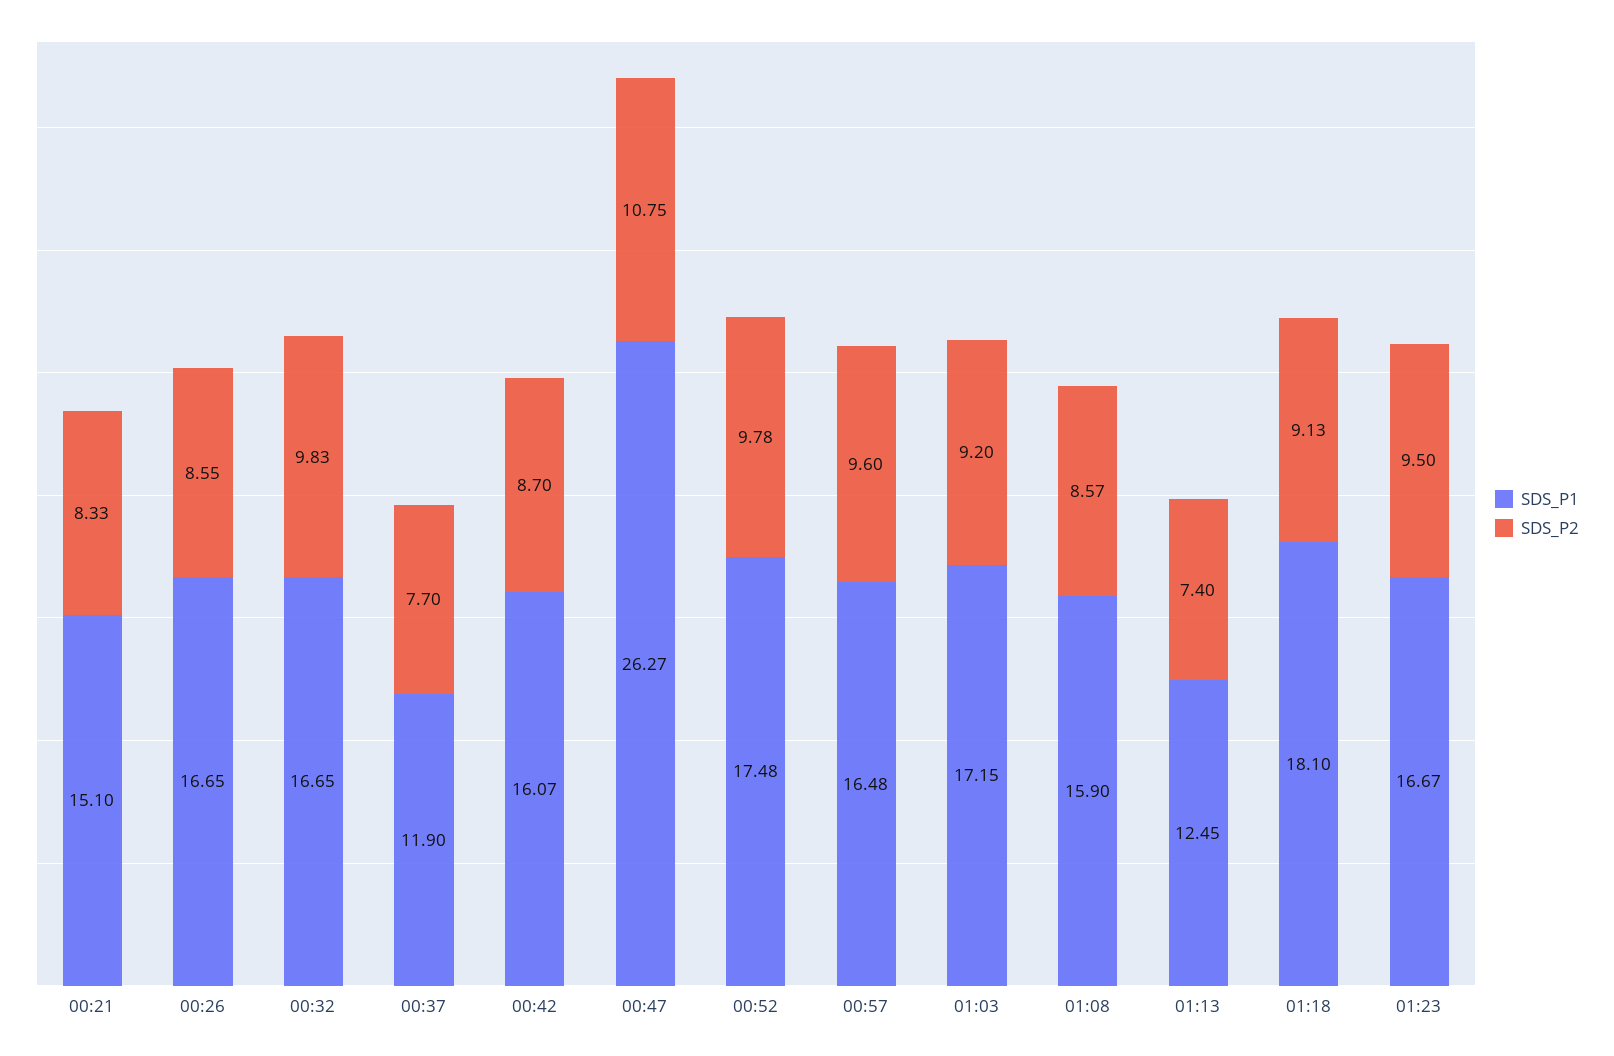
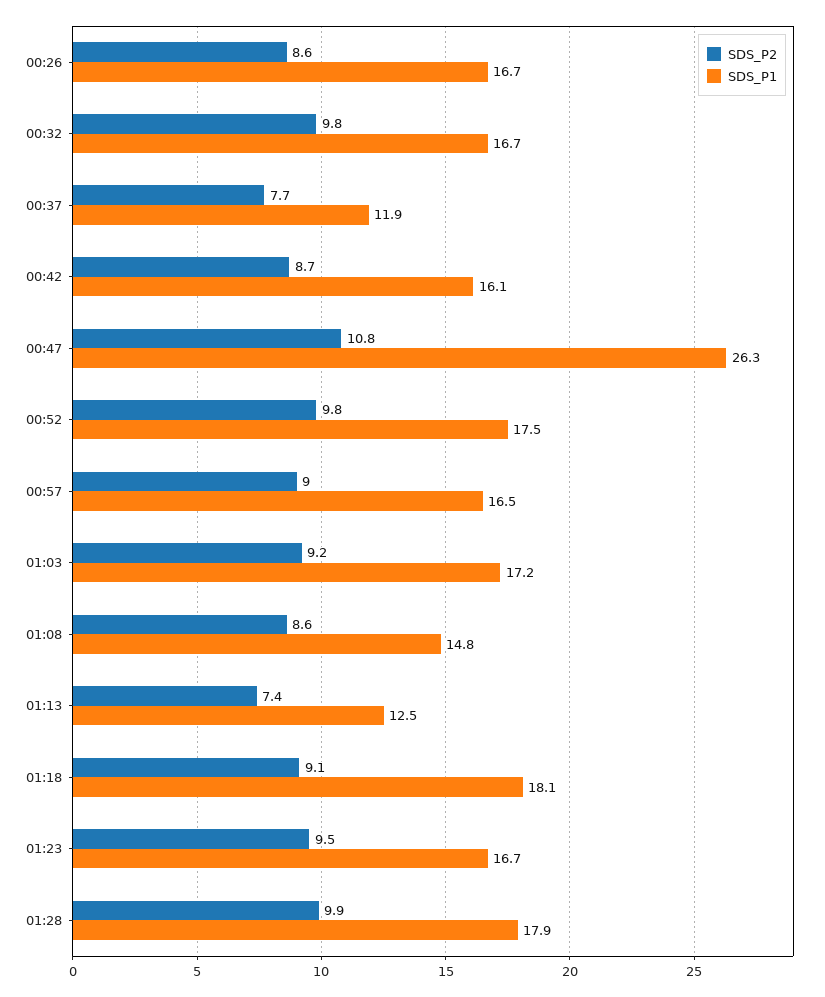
SDS_P1, 00:21: 15.1 -> none
SDS_P2, 00:21: 8.33 -> none
SDS_P2, 00:57: 9.6 -> 9
SDS_P1, 01:08: 15.9 -> 14.8
SDS_P2, 01:28: none -> 9.9
SDS_P1, 01:28: none -> 17.9

